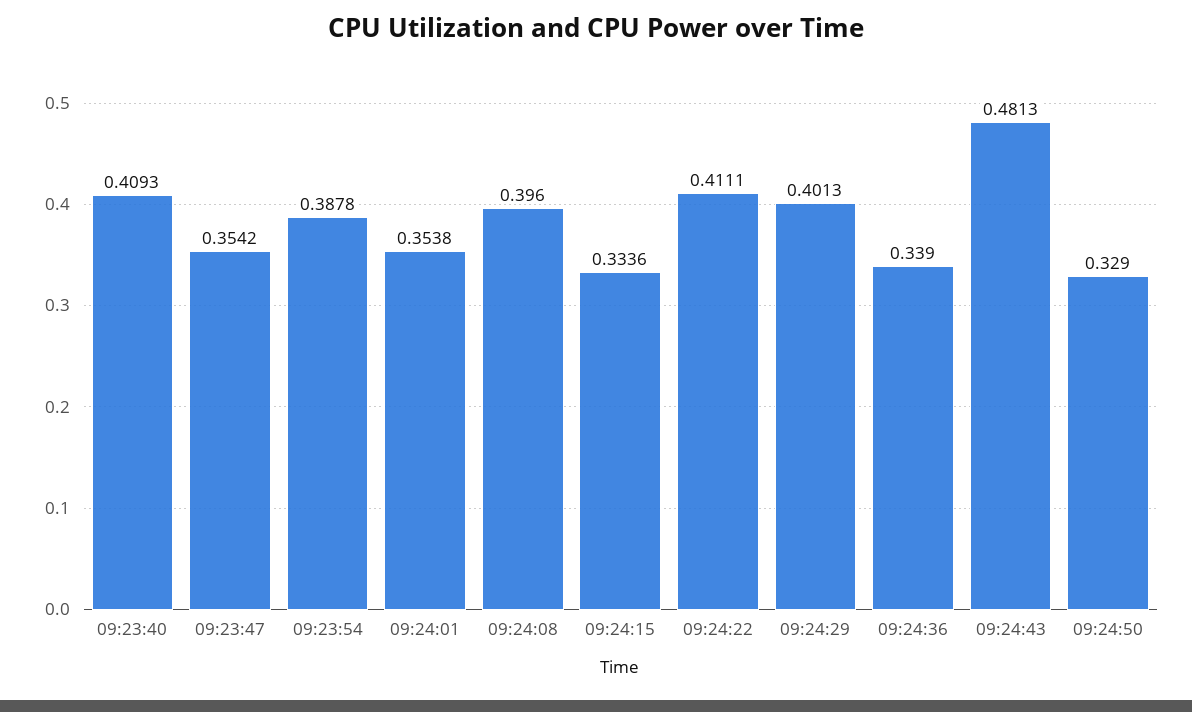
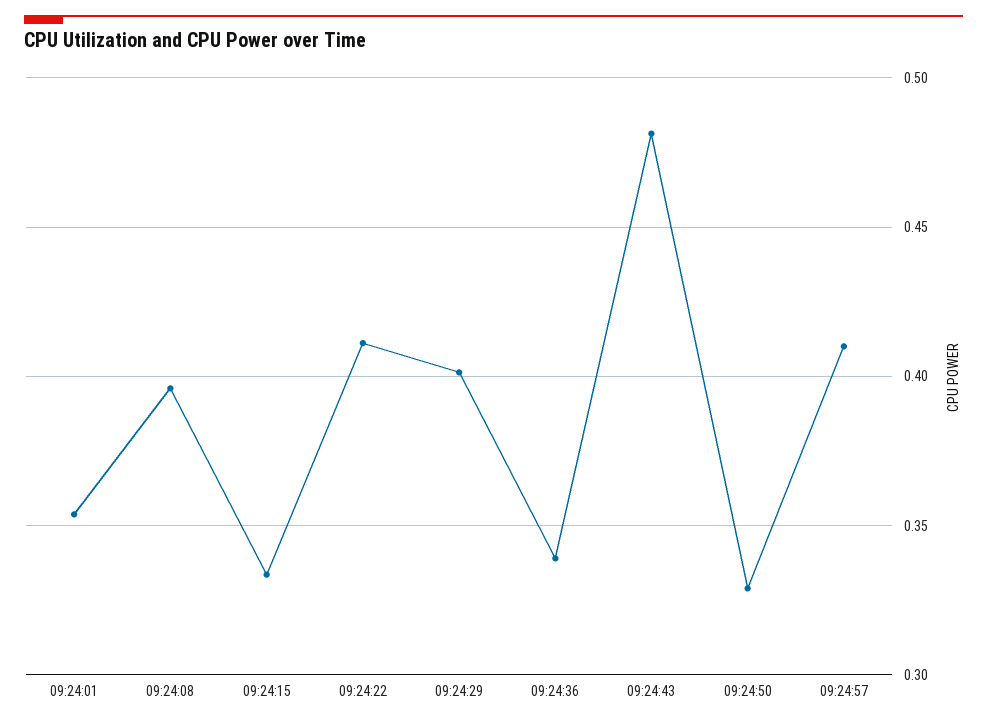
09:23:40: 0.4093 -> none
09:23:47: 0.3542 -> none
09:23:54: 0.3878 -> none
09:24:57: none -> 0.41

